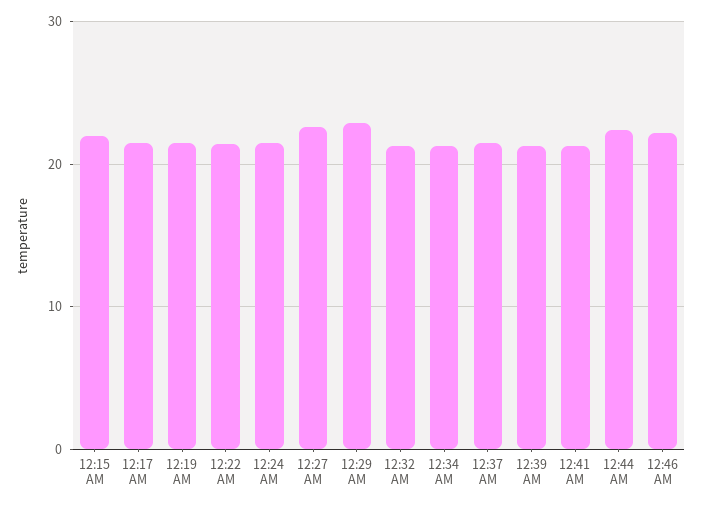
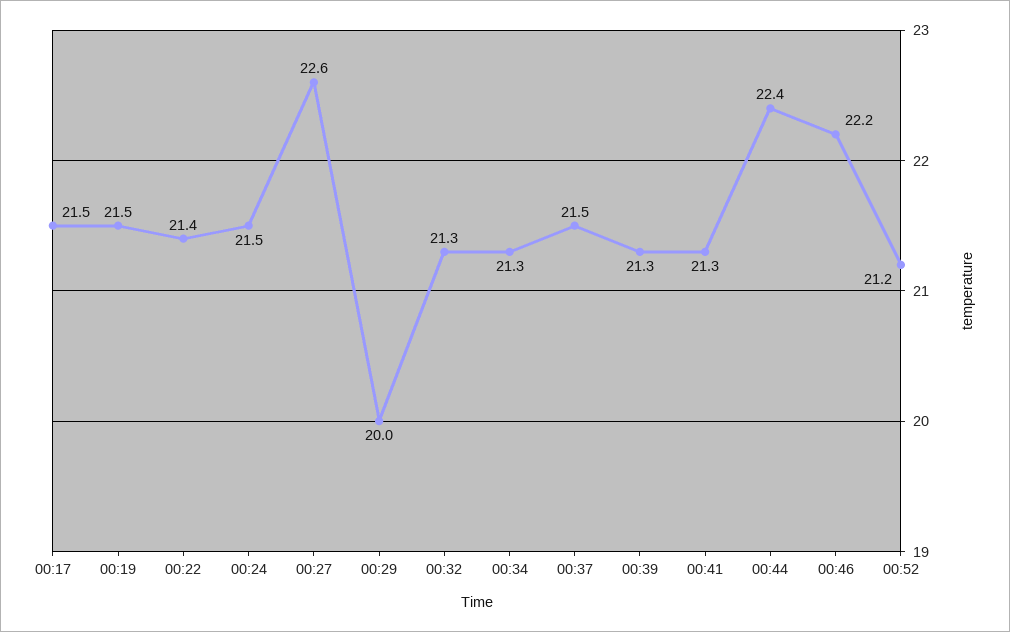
12:15 AM: 22 -> none
12:29 AM: 23 -> 20
00:52: none -> 21.2

